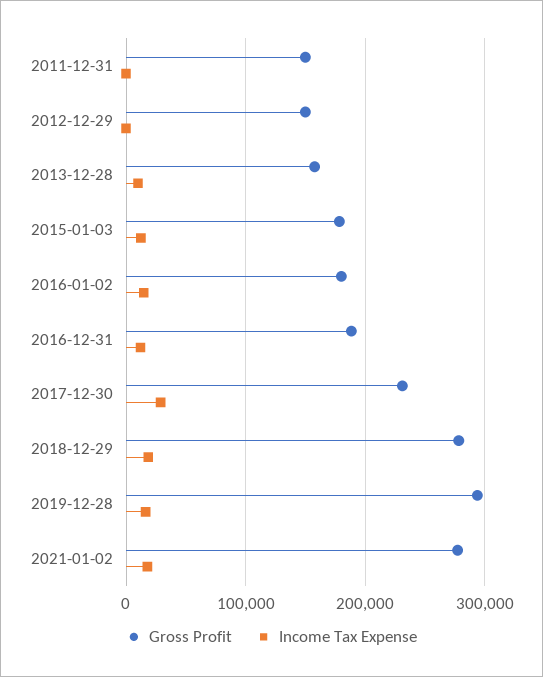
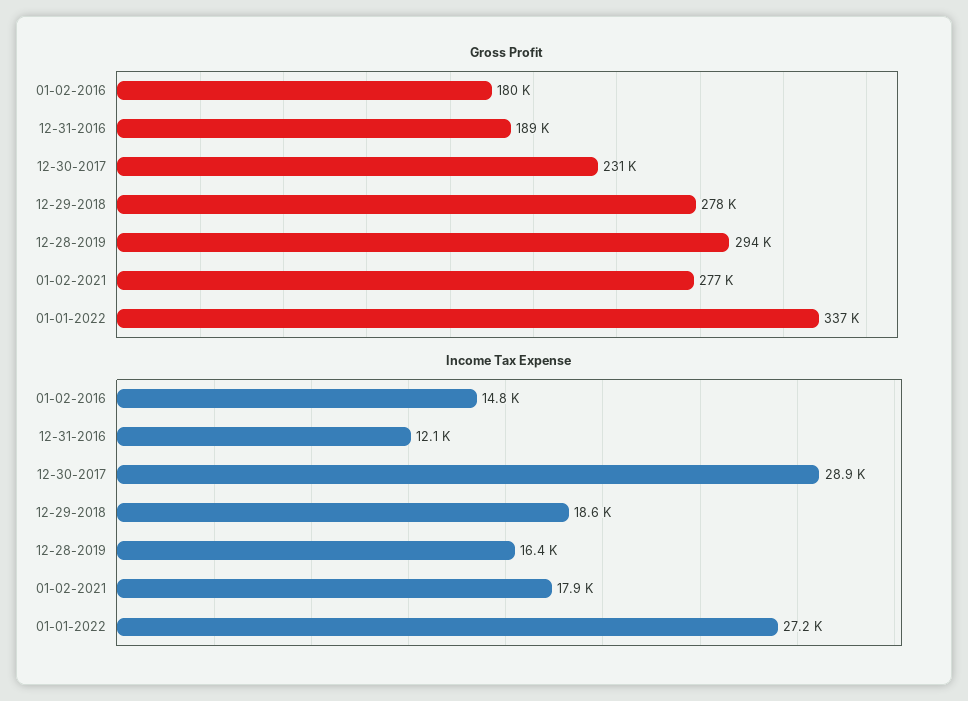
Gross Profit, 2011-12-31: 150000 -> none
Income Tax Expense, 2011-12-31: 0 -> none
Gross Profit, 2012-12-29: 150000 -> none
Income Tax Expense, 2012-12-29: 0 -> none
Gross Profit, 2013-12-28: 160000 -> none
Income Tax Expense, 2013-12-28: 10000 -> none
Gross Profit, 2015-01-03: 180000 -> none
Income Tax Expense, 2015-01-03: 10000 -> none
Gross Profit, 01-01-2022: none -> 337000
Income Tax Expense, 01-01-2022: none -> 27200

